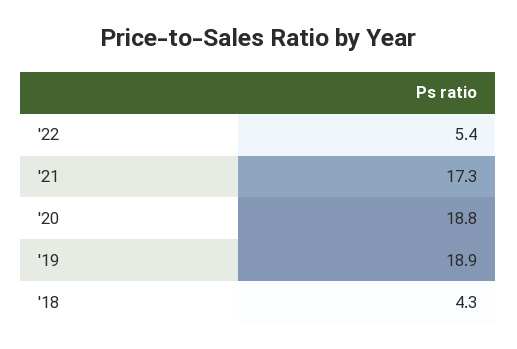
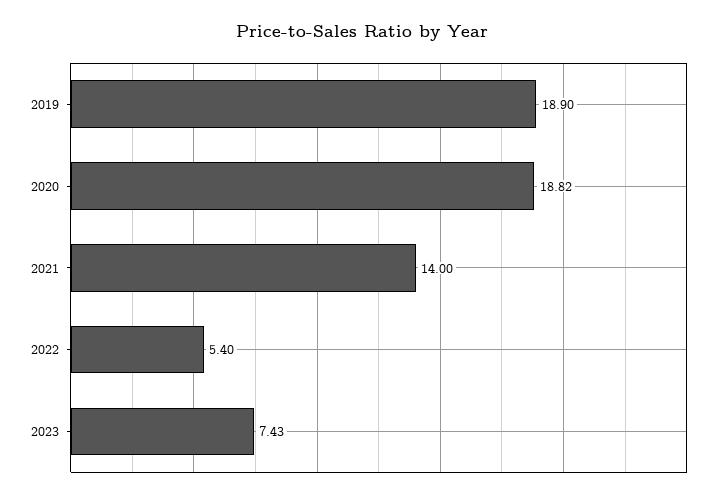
'21: 17.3 -> 14
'18: 4.3 -> none
2023: none -> 7.43

